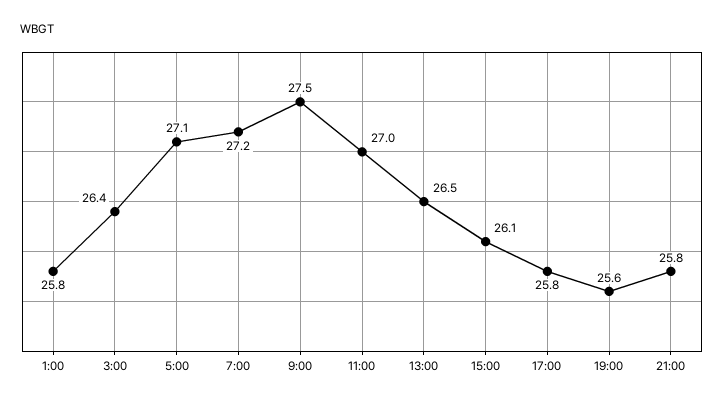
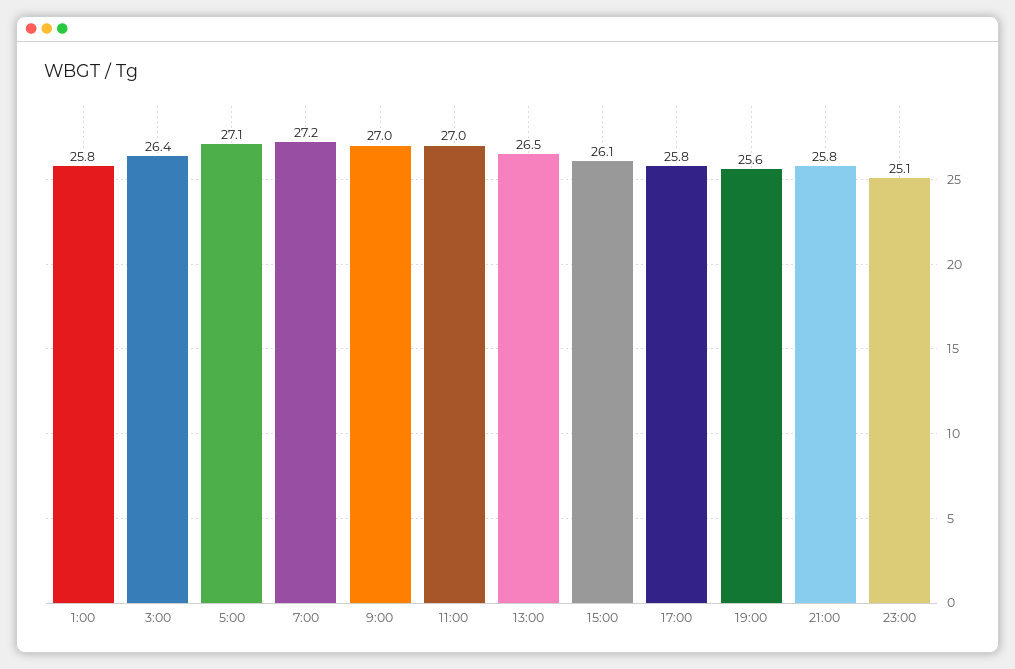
9:00: 27.5 -> 27
23:00: none -> 25.1

